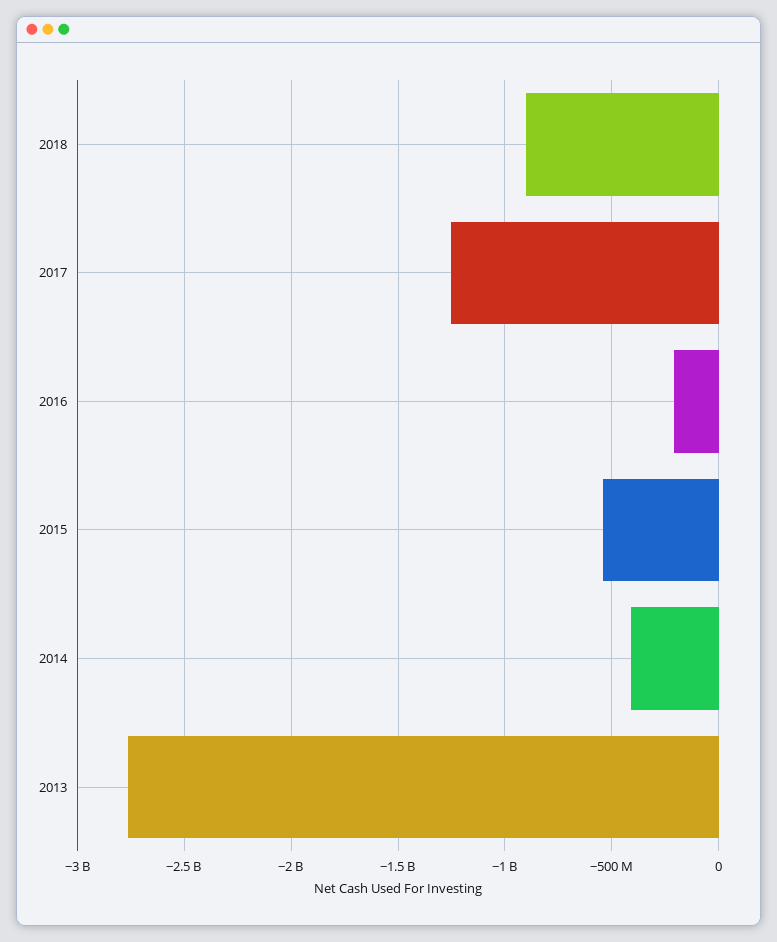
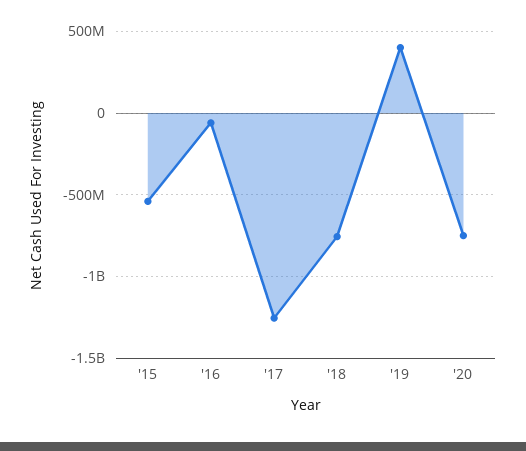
2018: -900000000 -> -750000000
2016: -200000000 -> -50000000
2014: -400000000 -> none
2013: -2750000000 -> none
'19: none -> 400000000
'20: none -> -750000000

